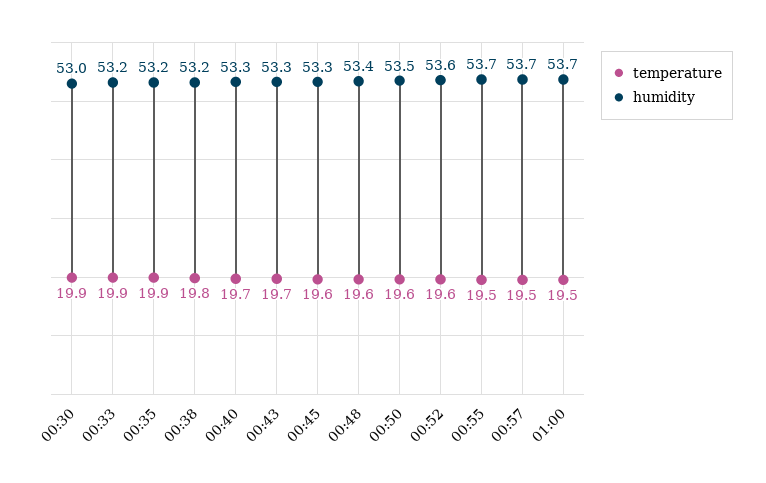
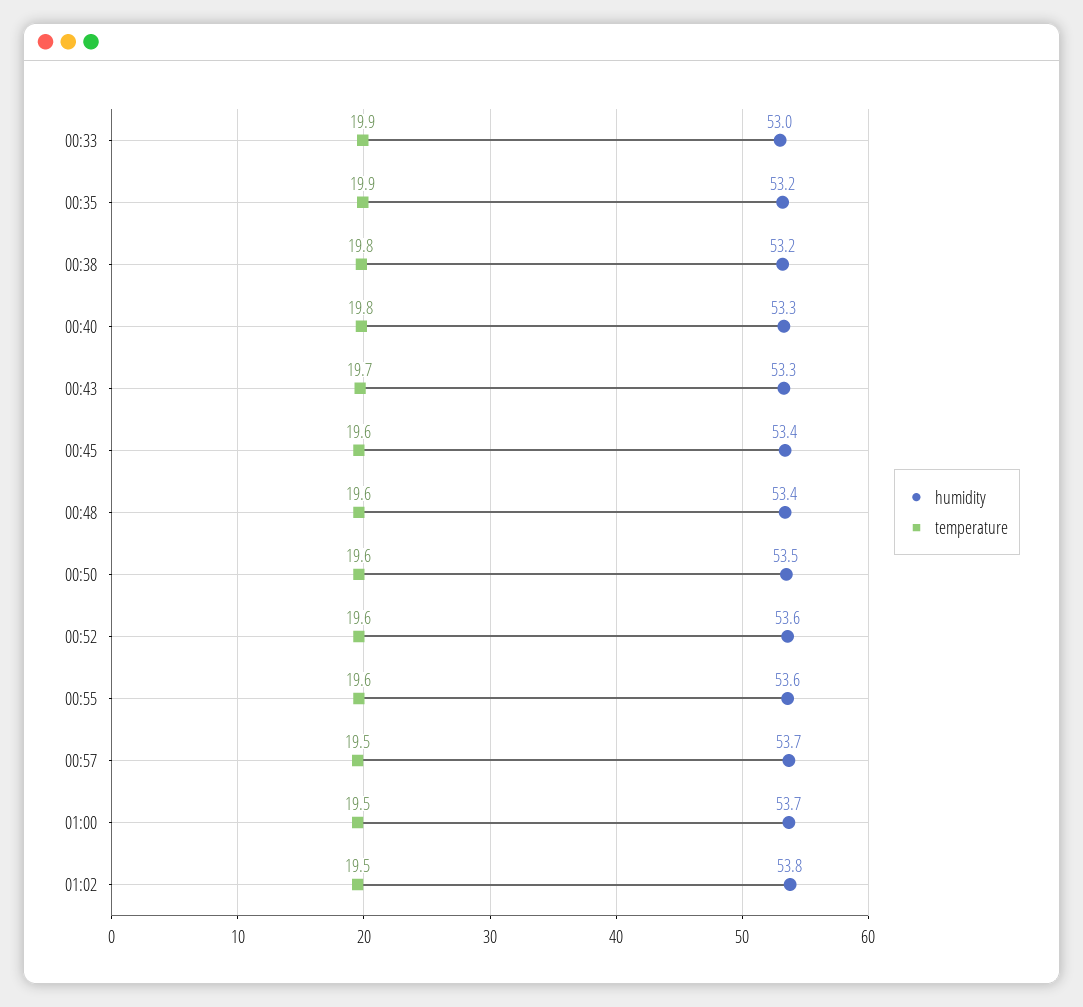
temperature, 00:30: 19.9 -> none
humidity, 00:30: 53 -> none
humidity, 00:33: 53.2 -> 53
temperature, 00:40: 19.7 -> 19.8
humidity, 00:45: 53.3 -> 53.4
temperature, 00:55: 19.5 -> 19.6
humidity, 00:55: 53.7 -> 53.6
humidity, 01:02: none -> 53.8
temperature, 01:02: none -> 19.5

